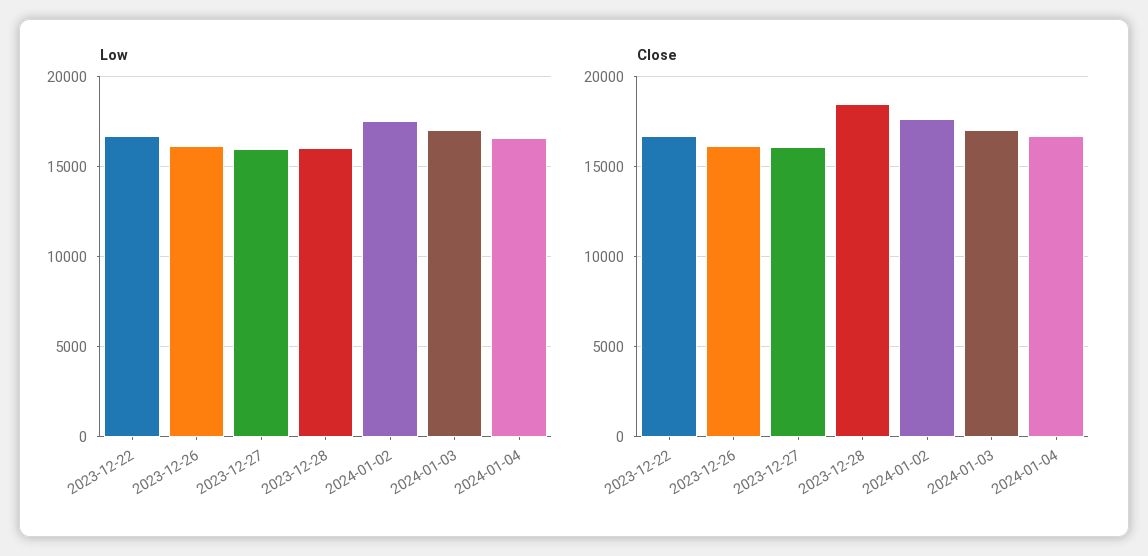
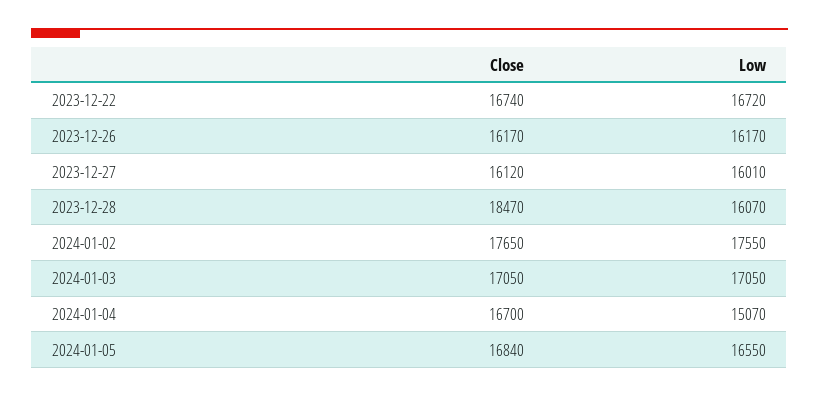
Low, 2024-01-04: 16500 -> 15070
Close, 2024-01-05: none -> 16840
Low, 2024-01-05: none -> 16550

